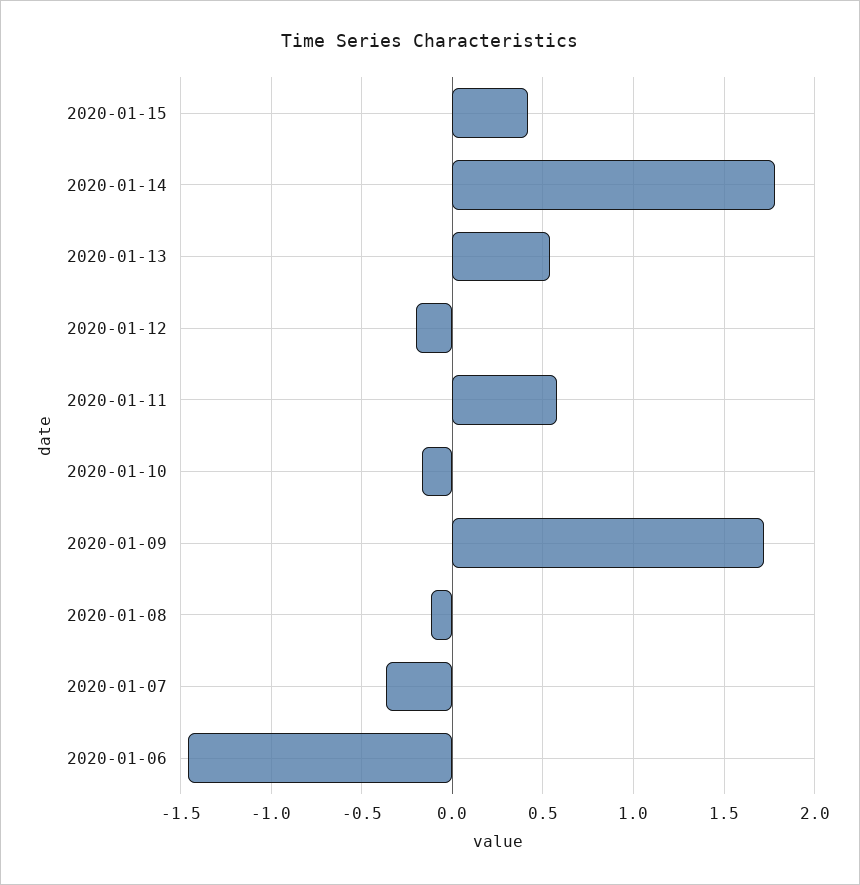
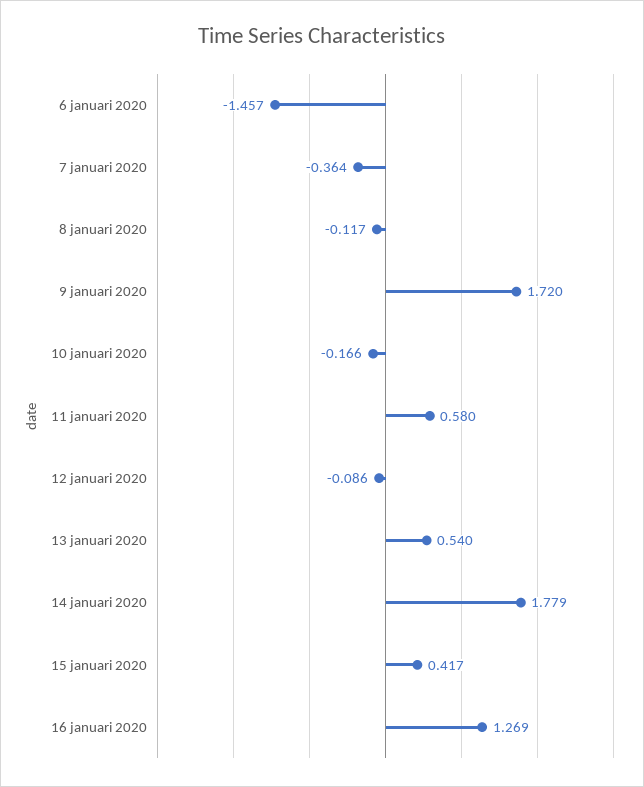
2020-01-12: -0.2 -> -0.086
16 januari 2020: none -> 1.269

